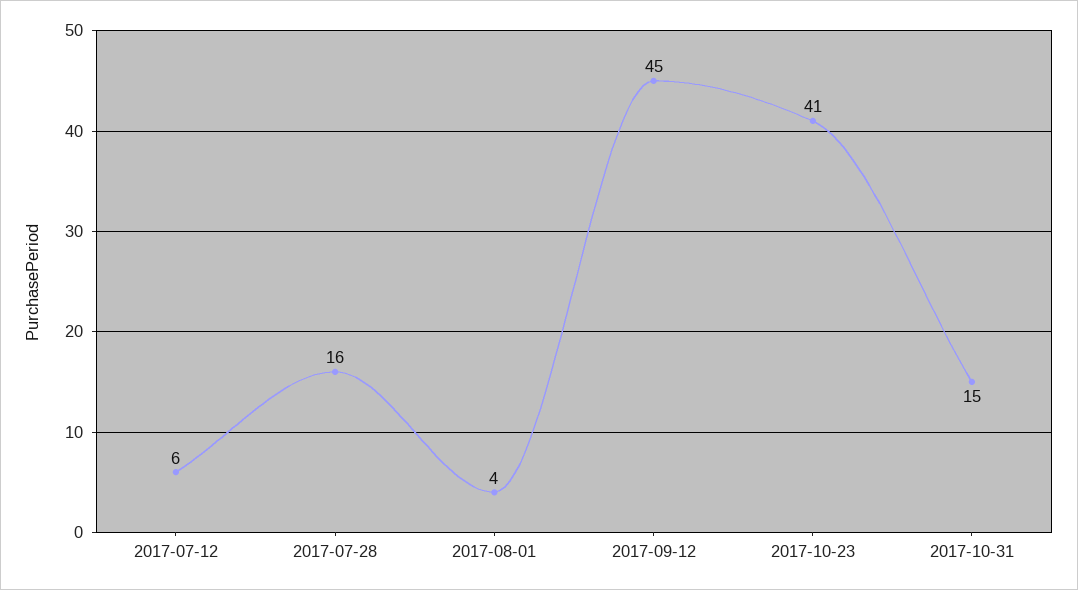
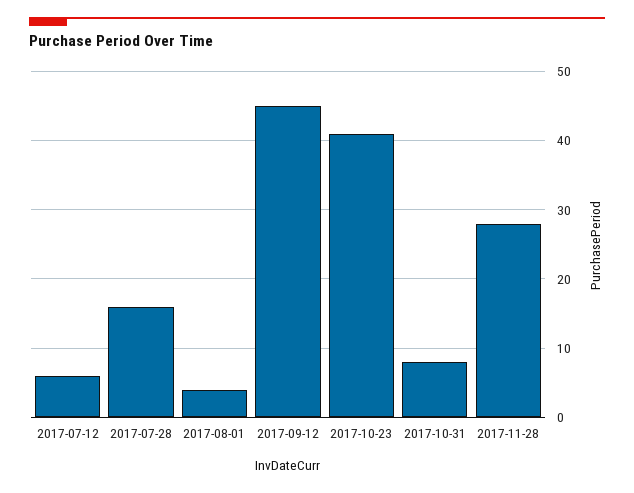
2017-10-31: 15 -> 8
2017-11-28: none -> 28

